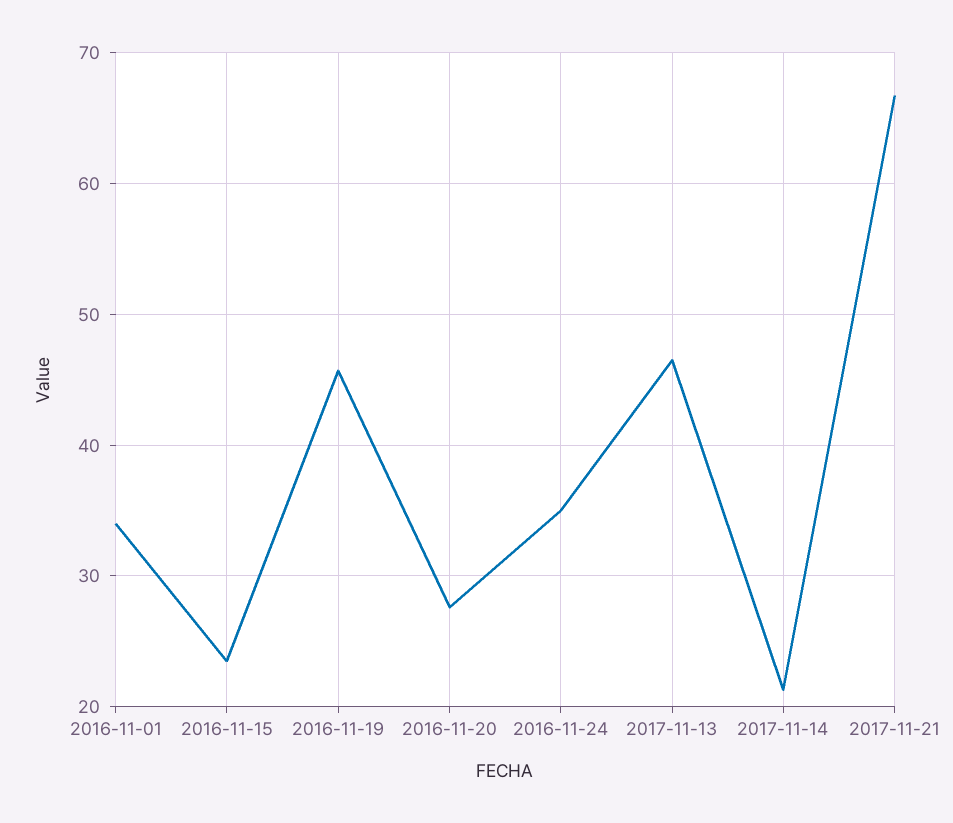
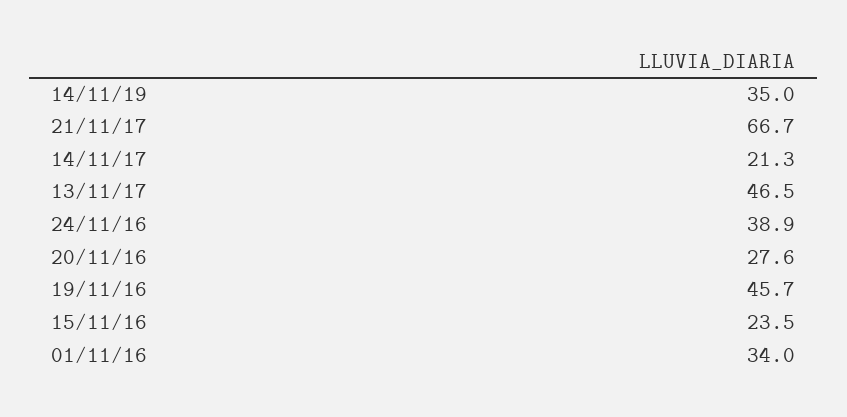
2016-11-24: 35 -> 38.9
14/11/19: none -> 35

